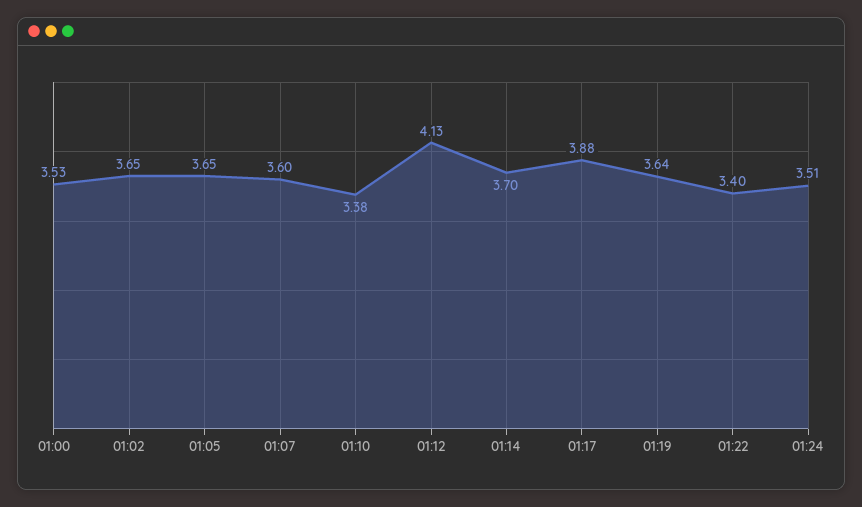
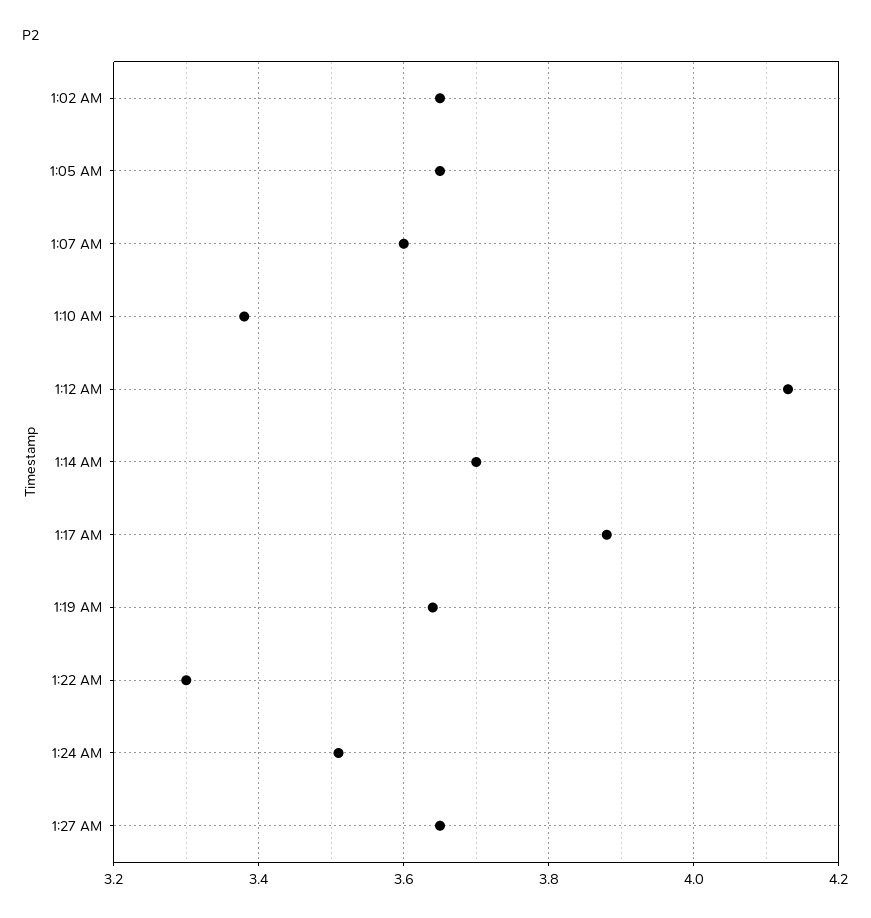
01:00: 3.53 -> none
01:22: 3.4 -> 3.3
1:27 AM: none -> 3.65

